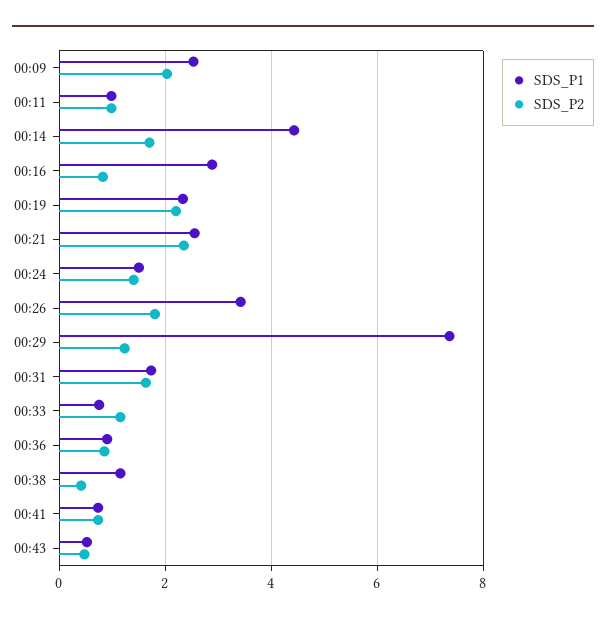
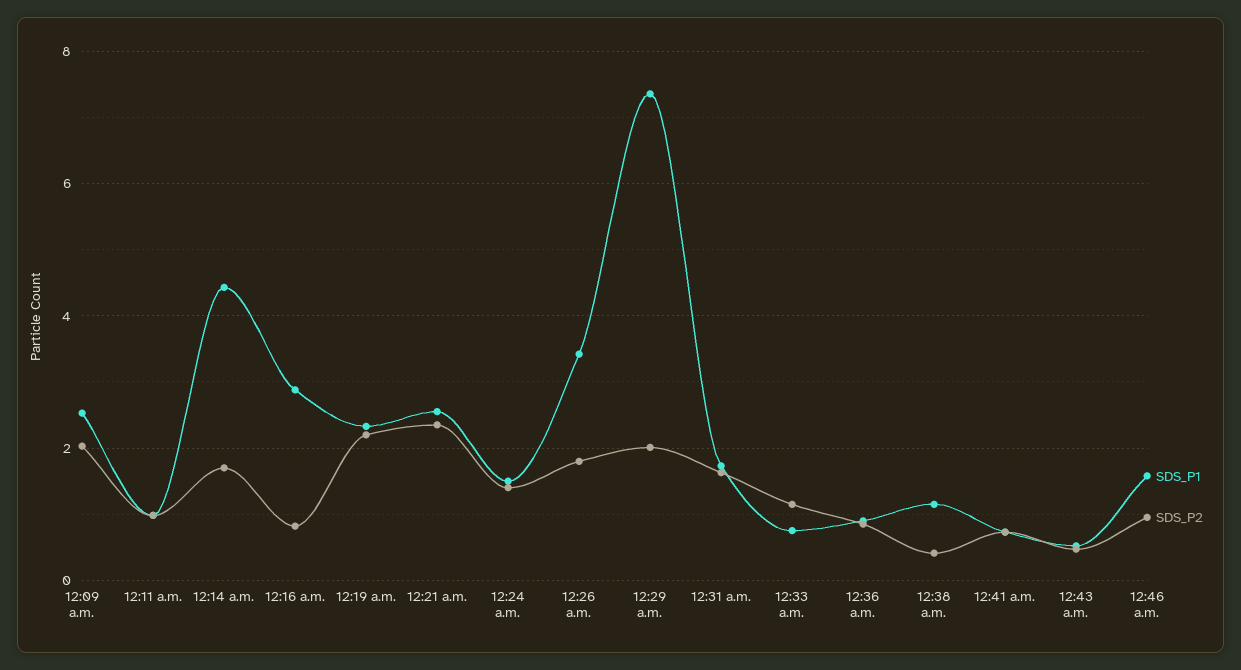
SDS_P2, 00:29: 1.2 -> 2
SDS_P1, 12:46 a.m.: none -> 1.6
SDS_P2, 12:46 a.m.: none -> 1

